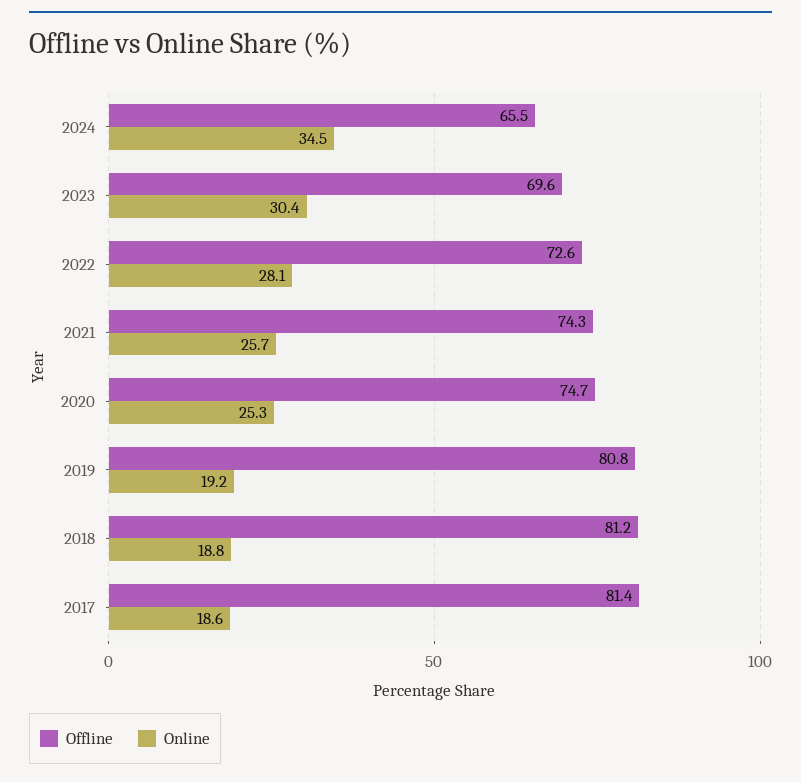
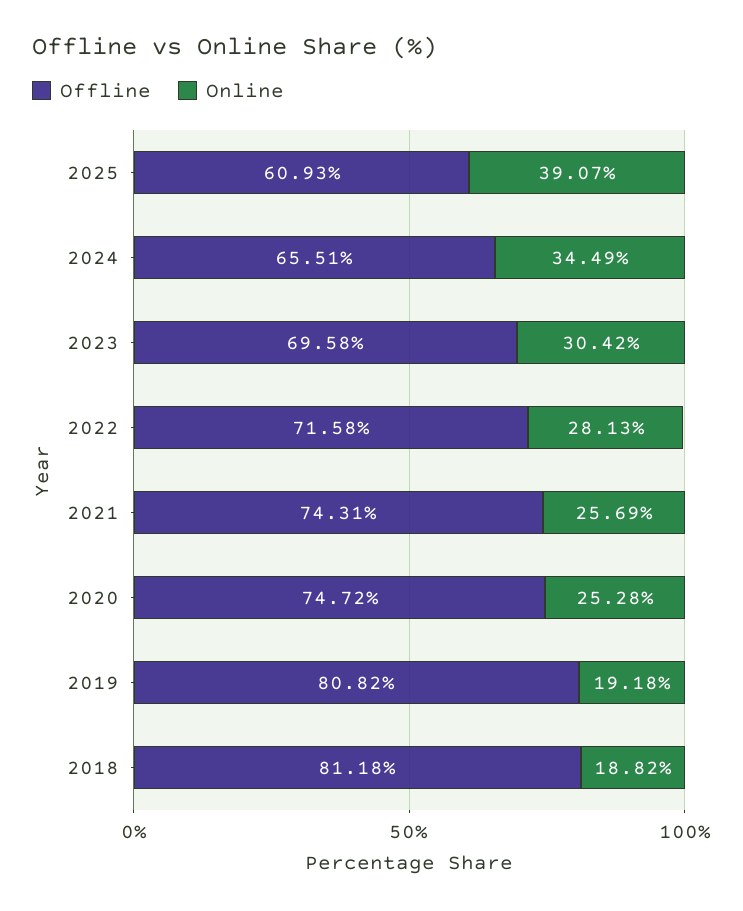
Offline, 2022: 72.6 -> 71.58
Offline, 2017: 81.4 -> none
Online, 2017: 18.6 -> none
Offline, 2025: none -> 60.93
Online, 2025: none -> 39.07

